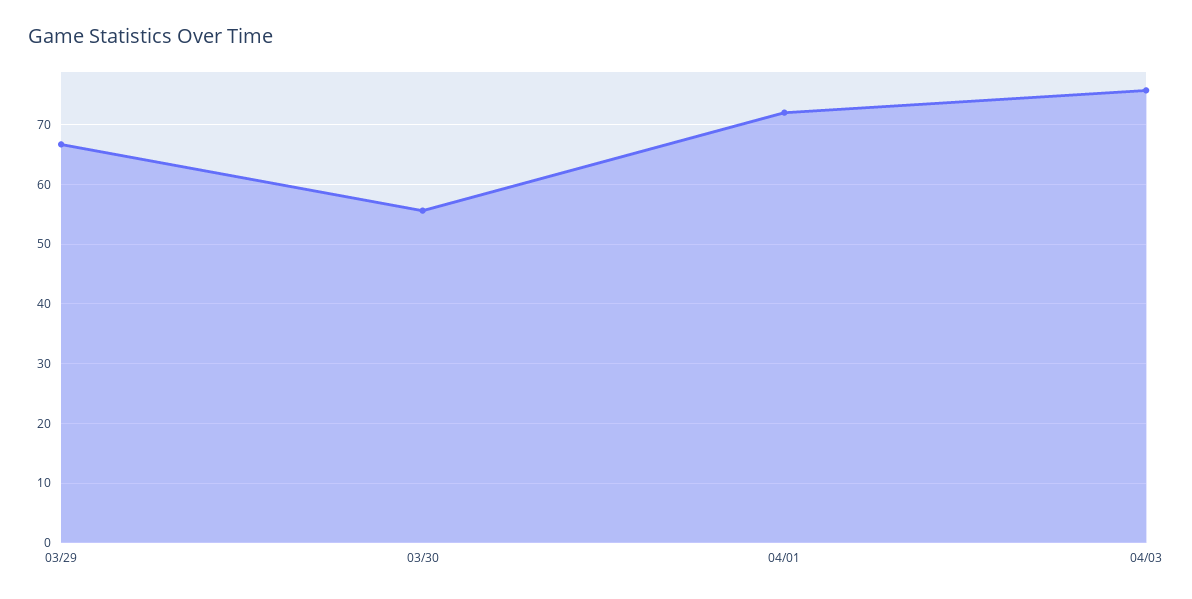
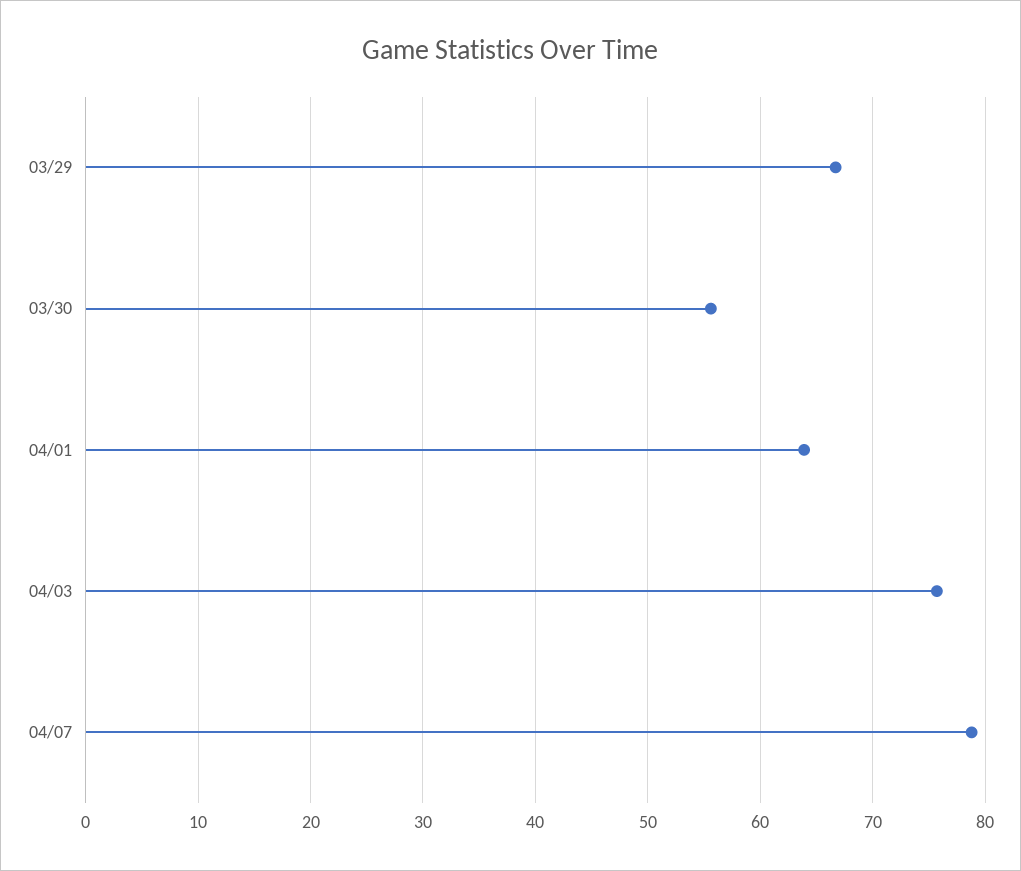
04/01: 72 -> 64
04/07: none -> 79

